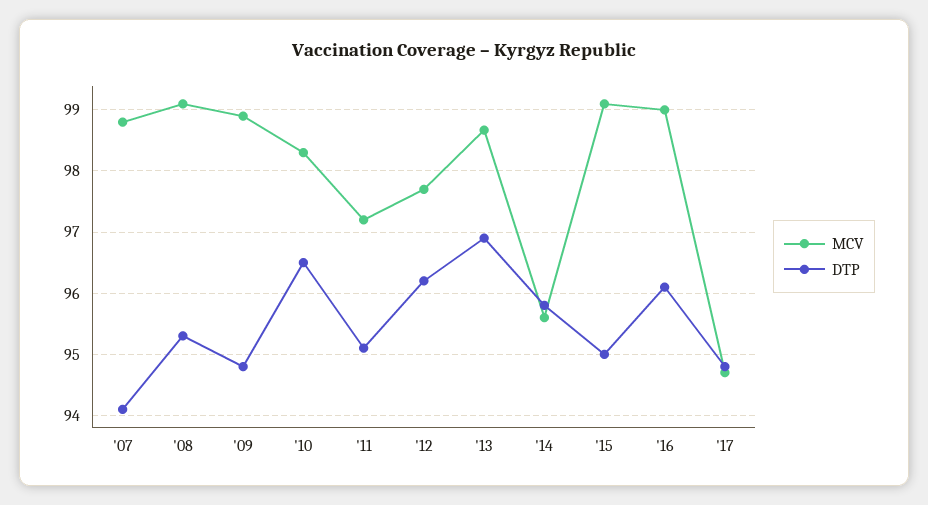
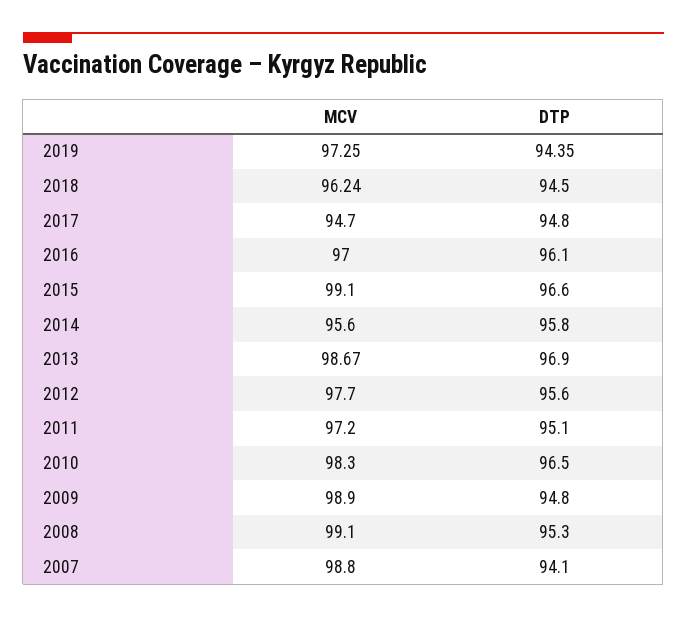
DTP, '12: 96.2 -> 95.6
DTP, '15: 95 -> 96.6
MCV, '16: 99 -> 97
MCV, 2019: none -> 97.25
DTP, 2019: none -> 94.35
MCV, 2018: none -> 96.24
DTP, 2018: none -> 94.5

